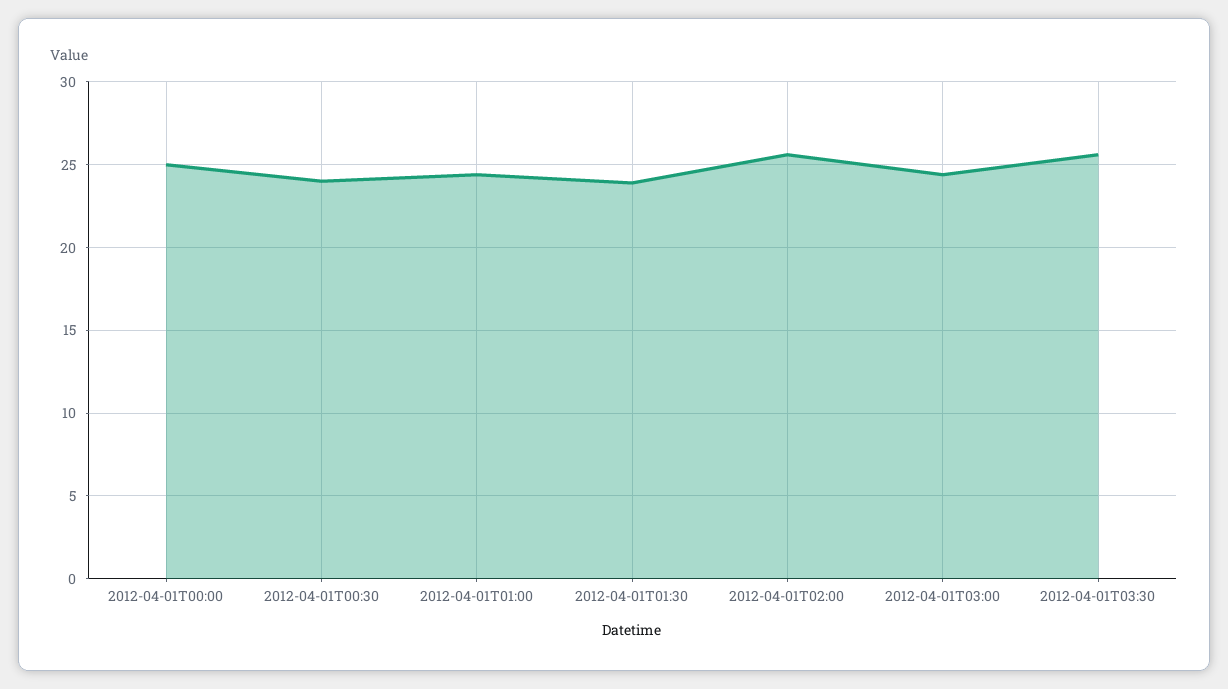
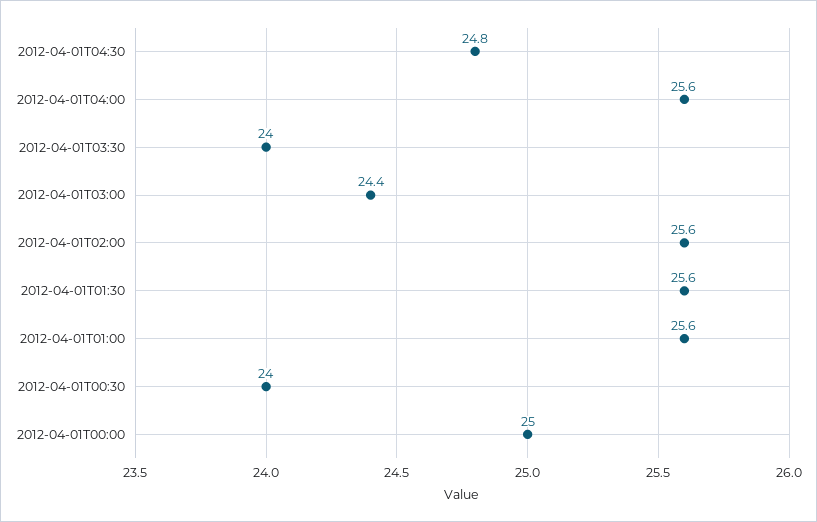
2012-04-01T01:00: 24.5 -> 25.6
2012-04-01T01:30: 24 -> 25.6
2012-04-01T03:30: 25.5 -> 24
2012-04-01T04:30: none -> 24.8
2012-04-01T04:00: none -> 25.6

